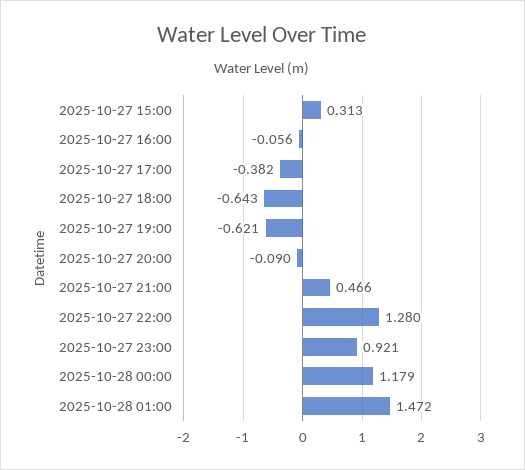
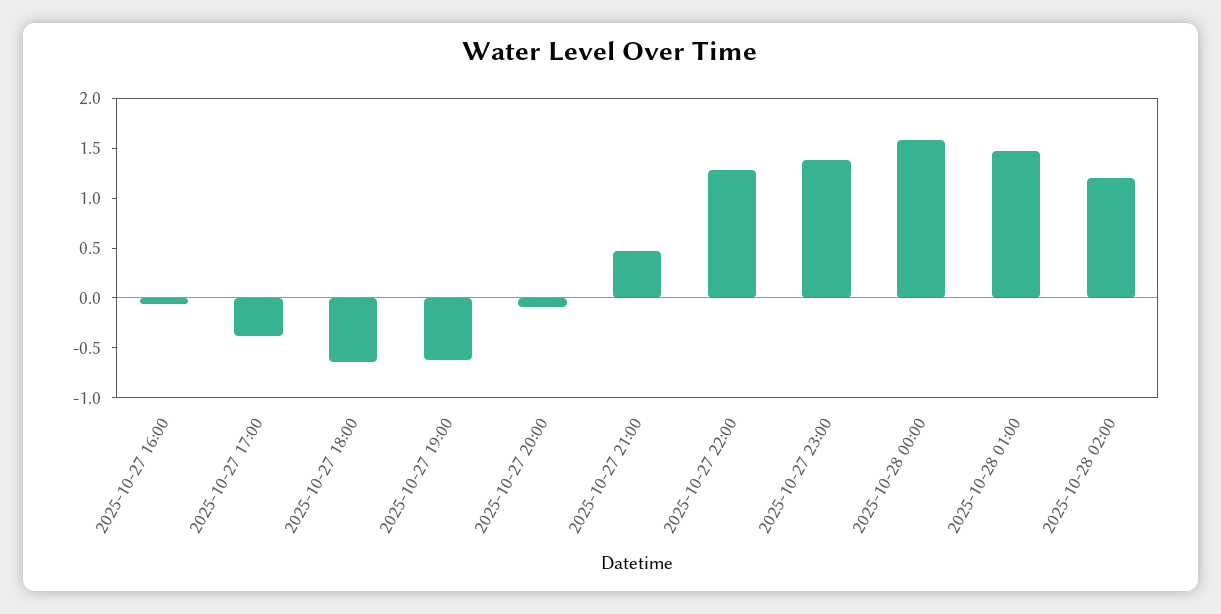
2025-10-27 15:00: 0.313 -> none
2025-10-27 23:00: 0.921 -> 1.4
2025-10-28 00:00: 1.179 -> 1.6
2025-10-28 02:00: none -> 1.2

